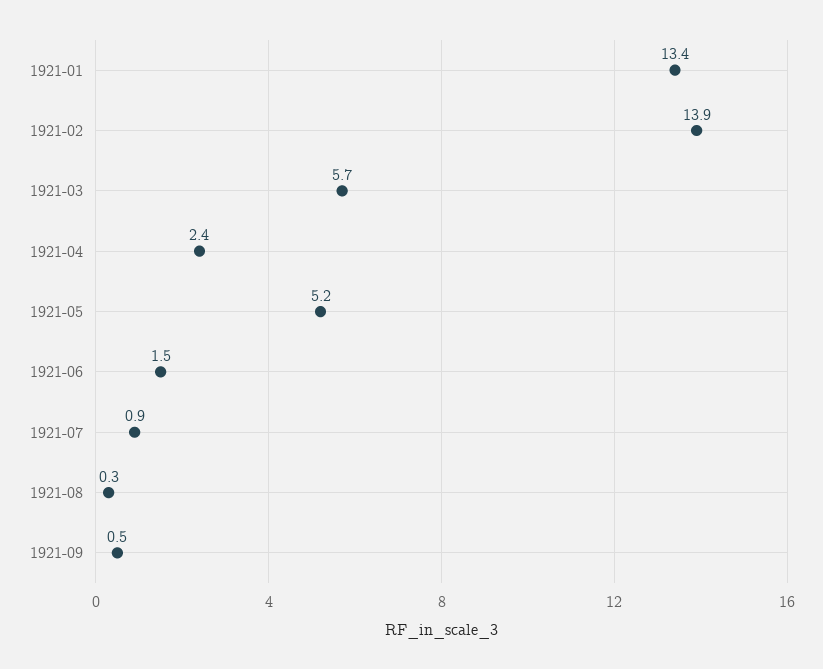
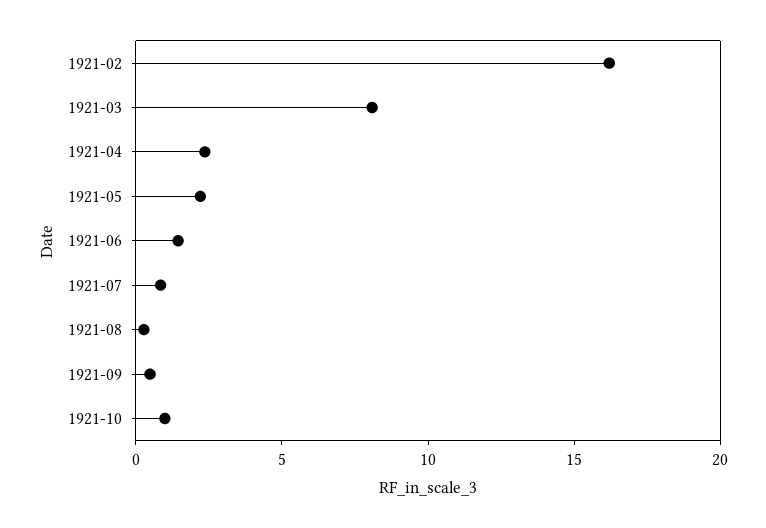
1921-01: 13.4 -> none
1921-02: 13.9 -> 16
1921-03: 5.7 -> 8
1921-05: 5.2 -> 2
1921-10: none -> 1

